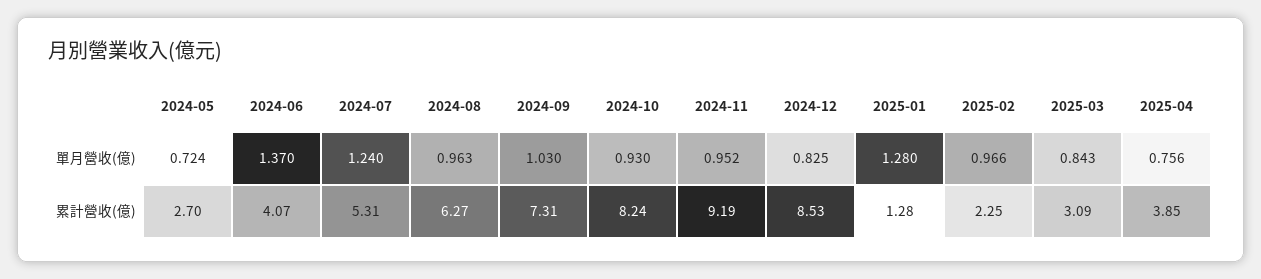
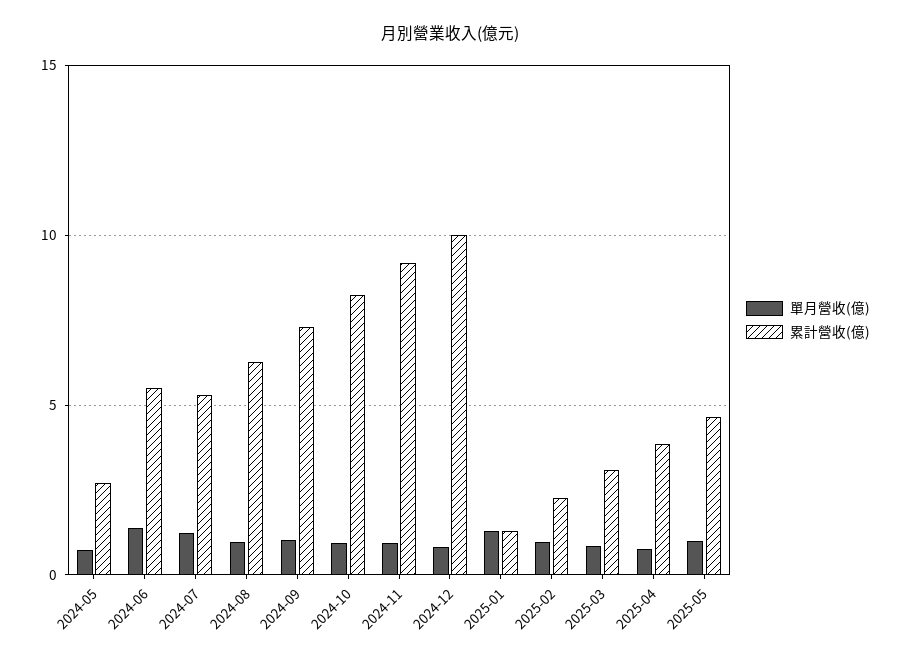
累計營收(億), 2024-06: 4.07 -> 5.5
累計營收(億), 2024-12: 8.53 -> 10
單月營收(億), 2025-05: none -> 1
累計營收(億), 2025-05: none -> 4.5

